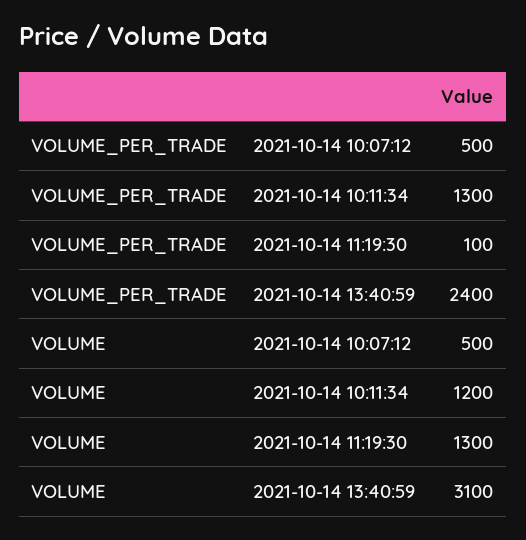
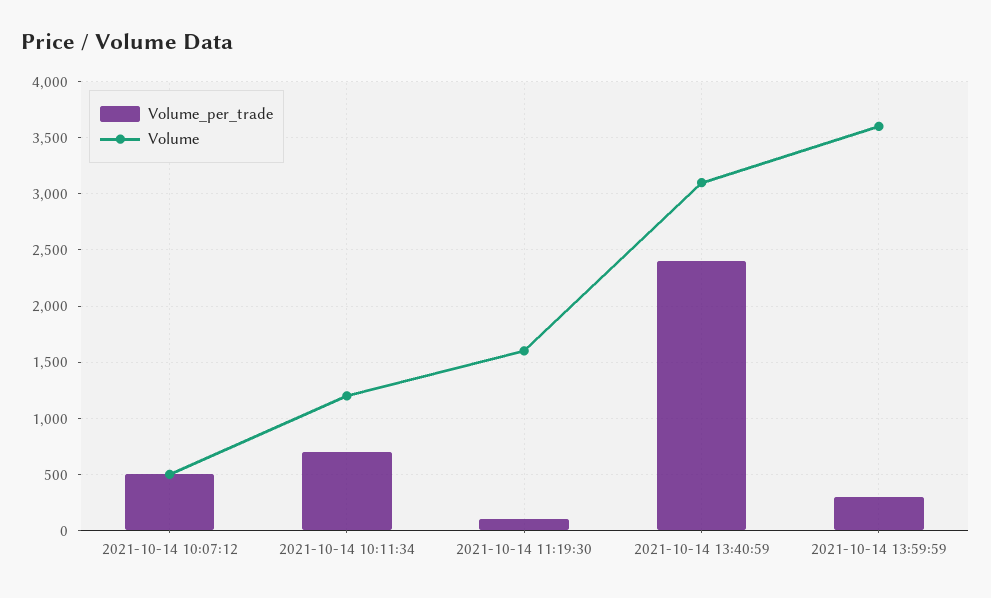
VOLUME_PER_TRADE, 2021-10-14 10:11:34: 1300 -> 700
VOLUME, 2021-10-14 11:19:30: 1300 -> 1600
VOLUME_PER_TRADE, 2021-10-14 13:59:59: none -> 300
VOLUME, 2021-10-14 13:59:59: none -> 3600

